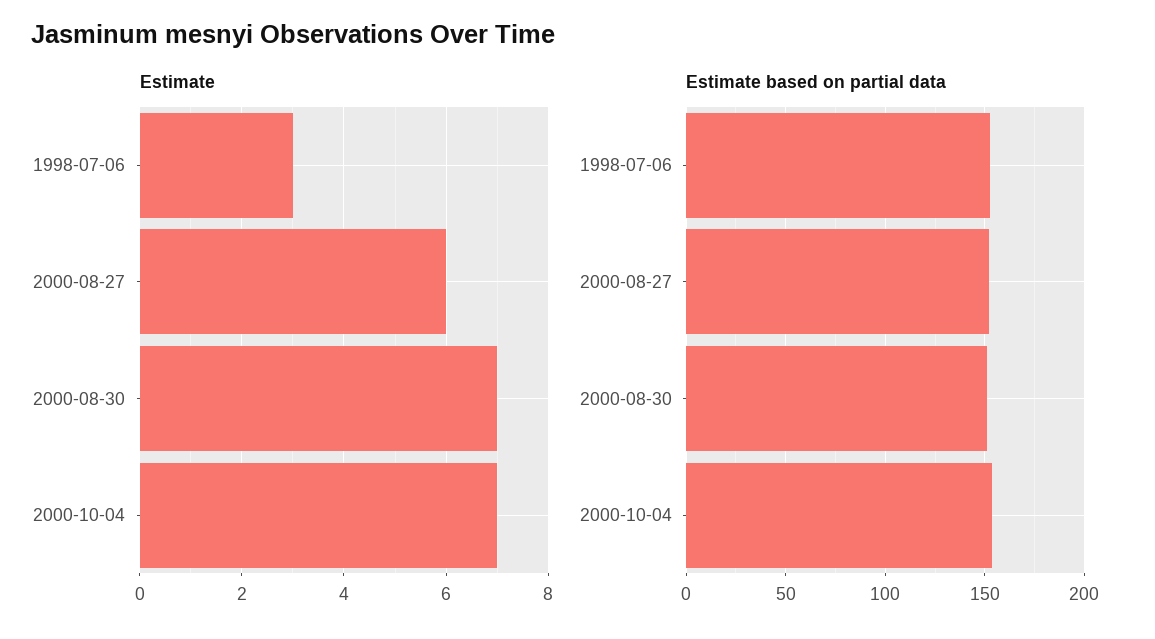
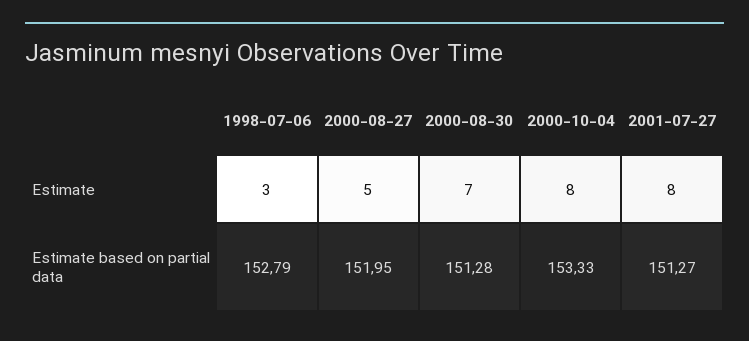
Estimate, 2000-08-27: 6 -> 5
Estimate, 2000-10-04: 7 -> 8
Estimate, 2001-07-27: none -> 8
Estimate based on partial data, 2001-07-27: none -> 151.27

